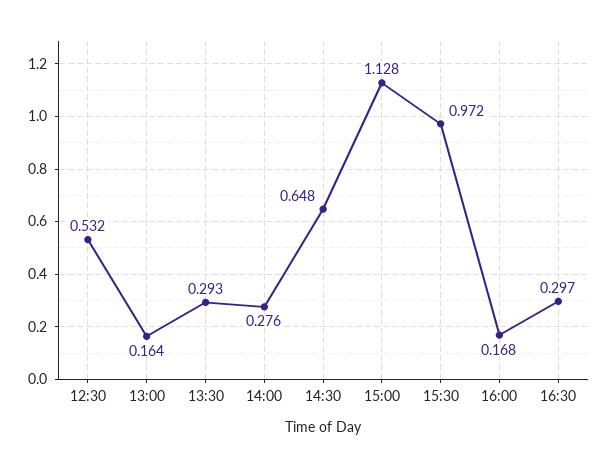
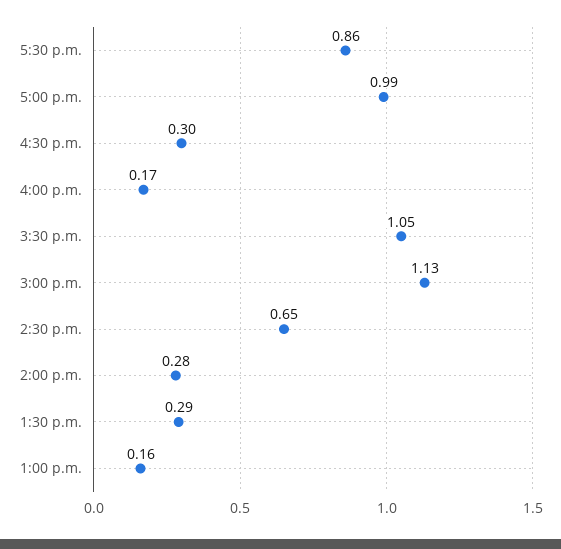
12:30: 0.532 -> none
15:30: 0.972 -> 1.05
5:30 p.m.: none -> 0.86
5:00 p.m.: none -> 0.99

